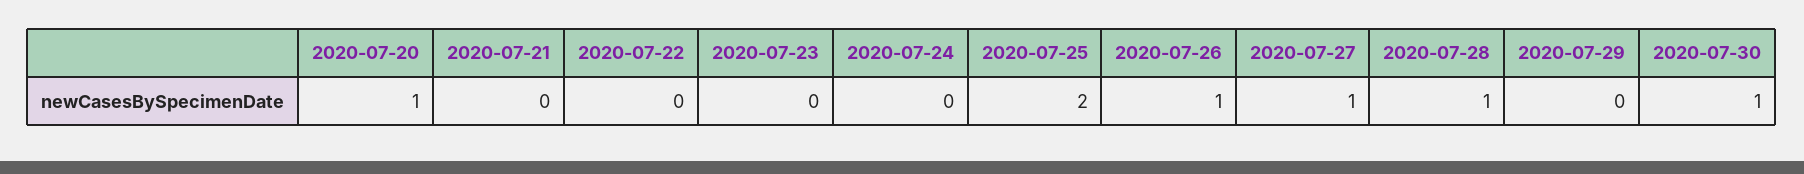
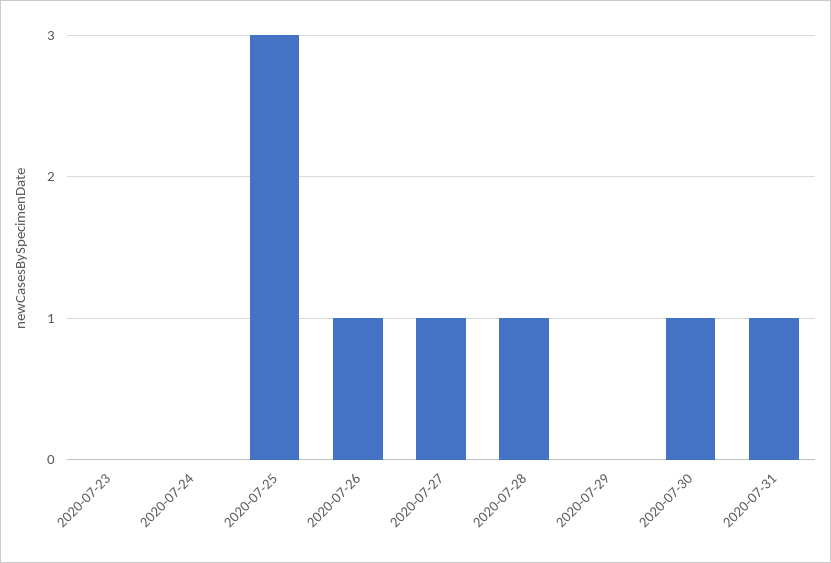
2020-07-20: 1 -> none
2020-07-21: 0 -> none
2020-07-22: 0 -> none
2020-07-25: 2 -> 3
2020-07-31: none -> 1

